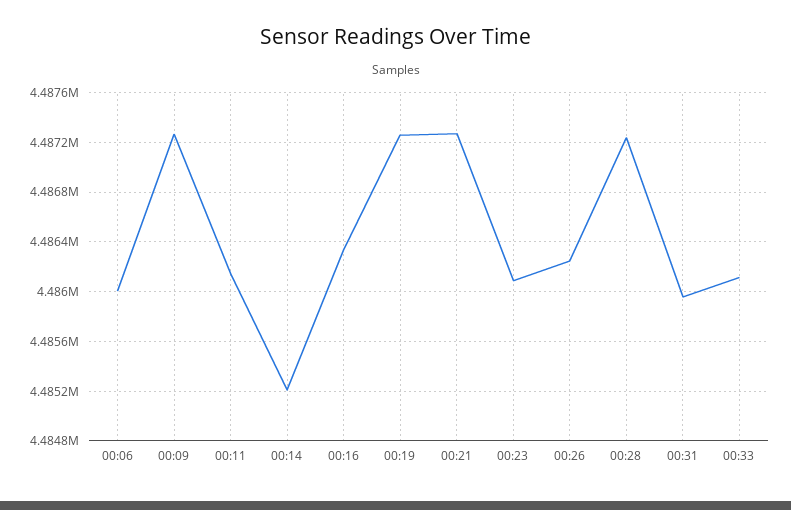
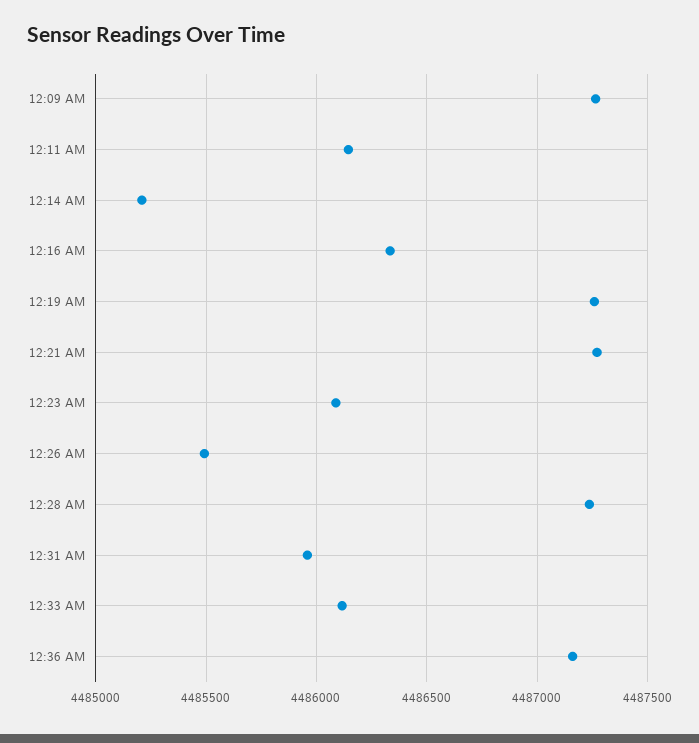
00:06: 4486000 -> none
00:26: 4486250 -> 4485500
12:36 AM: none -> 4487150

